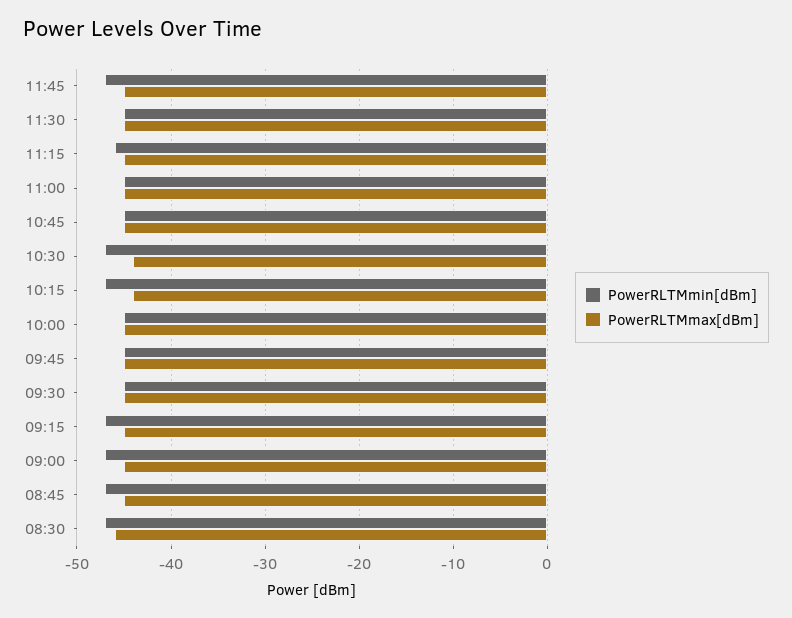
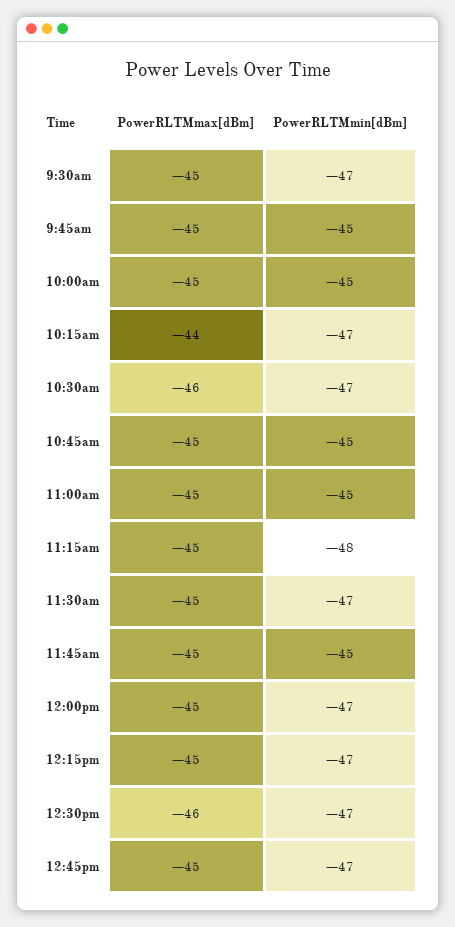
PowerRLTMmin[dBm], 11:45: -47 -> -45
PowerRLTMmin[dBm], 11:30: -45 -> -47
PowerRLTMmin[dBm], 11:15: -46 -> -48
PowerRLTMmax[dBm], 10:30: -44 -> -46
PowerRLTMmin[dBm], 09:30: -45 -> -47
PowerRLTMmin[dBm], 09:15: -47 -> none
PowerRLTMmax[dBm], 09:15: -45 -> none
PowerRLTMmin[dBm], 09:00: -47 -> none
PowerRLTMmax[dBm], 09:00: -45 -> none
PowerRLTMmin[dBm], 08:45: -47 -> none
PowerRLTMmax[dBm], 08:45: -45 -> none
PowerRLTMmin[dBm], 08:30: -47 -> none
PowerRLTMmax[dBm], 08:30: -46 -> none
PowerRLTMmax[dBm], 12:00pm: none -> -45
PowerRLTMmin[dBm], 12:00pm: none -> -47
PowerRLTMmax[dBm], 12:15pm: none -> -45
PowerRLTMmin[dBm], 12:15pm: none -> -47
PowerRLTMmax[dBm], 12:30pm: none -> -46
PowerRLTMmin[dBm], 12:30pm: none -> -47
PowerRLTMmax[dBm], 12:45pm: none -> -45
PowerRLTMmin[dBm], 12:45pm: none -> -47

